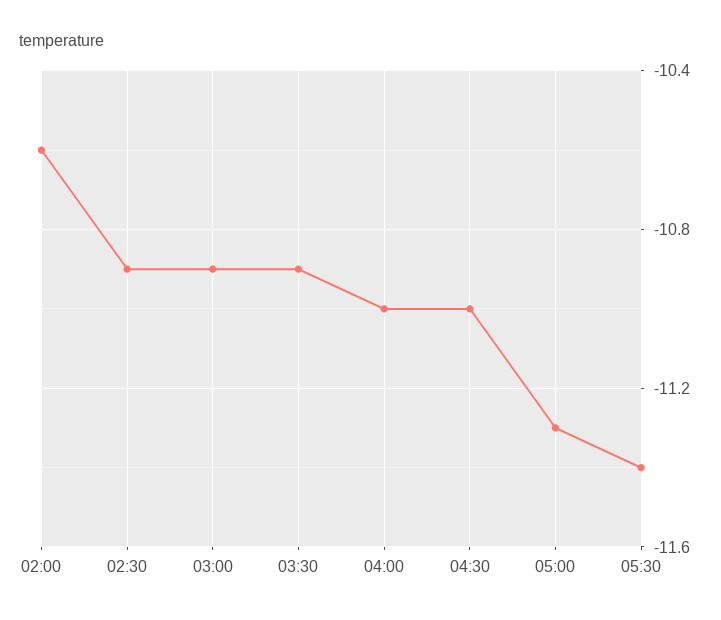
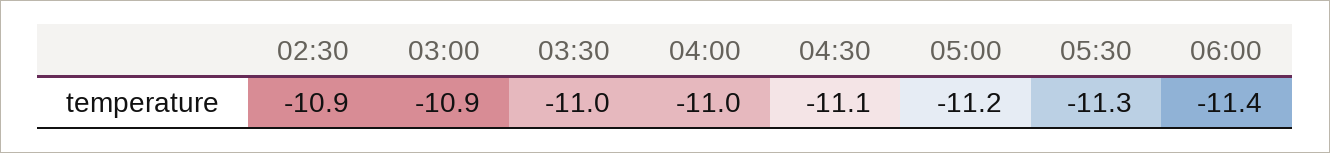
02:00: -10.6 -> none
03:30: -10.9 -> -11
04:30: -11 -> -11.1
05:00: -11.3 -> -11.2
05:30: -11.4 -> -11.3
06:00: none -> -11.4

